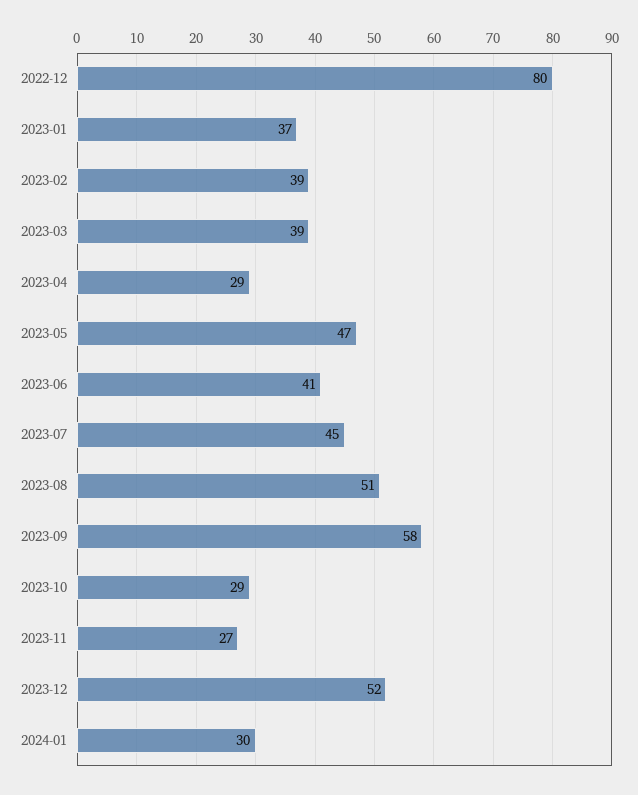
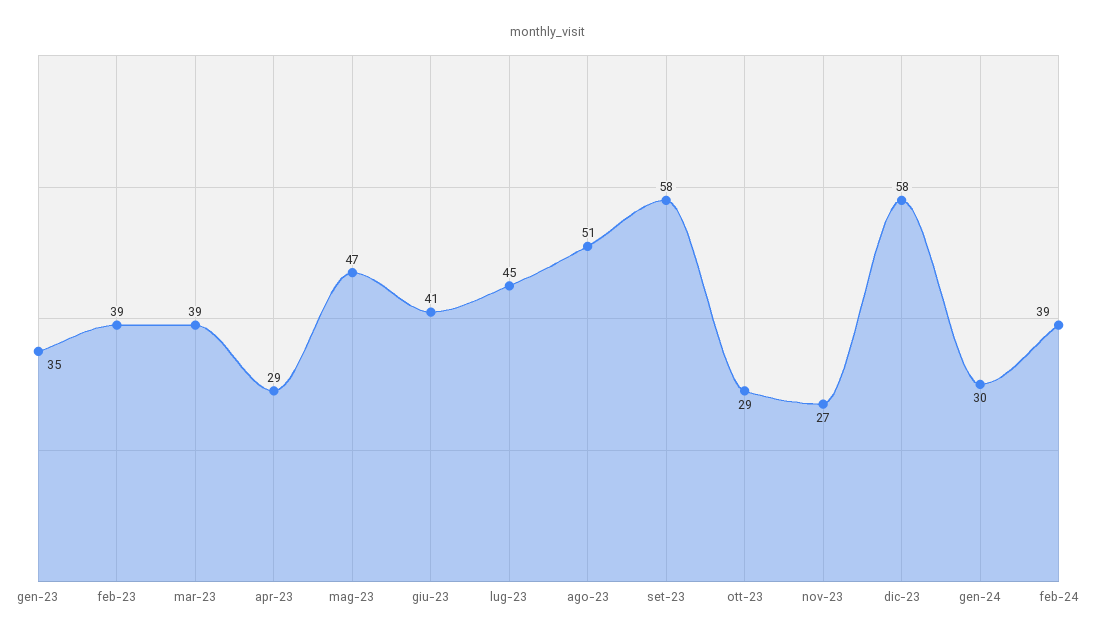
2022-12: 80 -> none
2023-01: 37 -> 35
2023-12: 52 -> 58
feb-24: none -> 39

